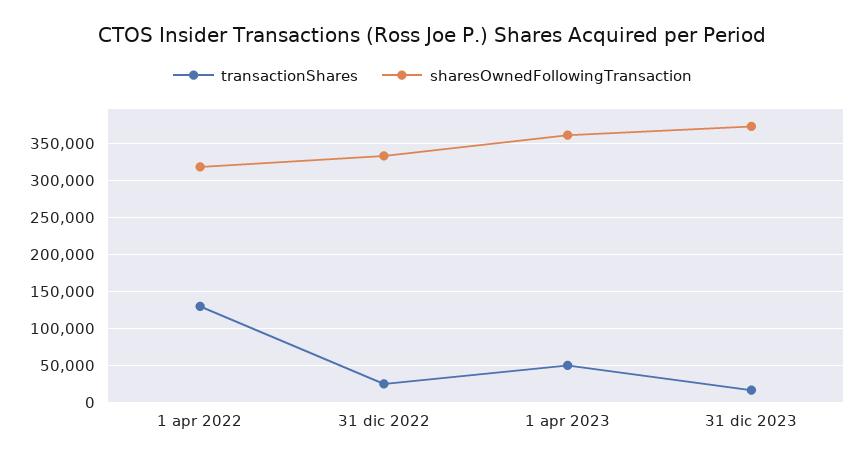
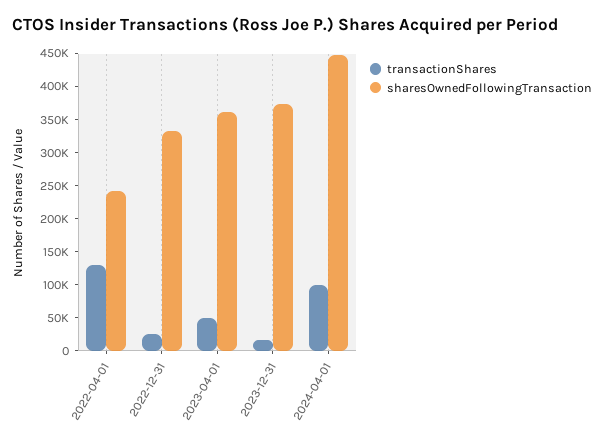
sharesOwnedFollowingTransaction, 1 apr 2022: 320000 -> 250000
transactionShares, 2024-04-01: none -> 100000
sharesOwnedFollowingTransaction, 2024-04-01: none -> 450000

